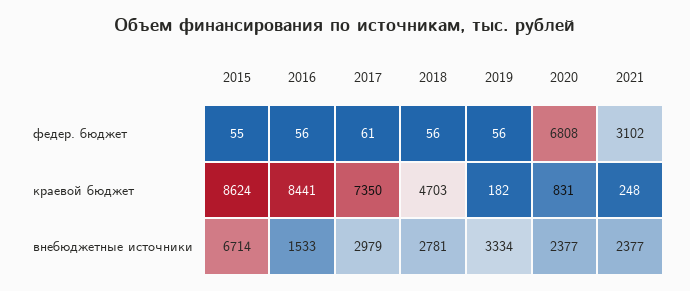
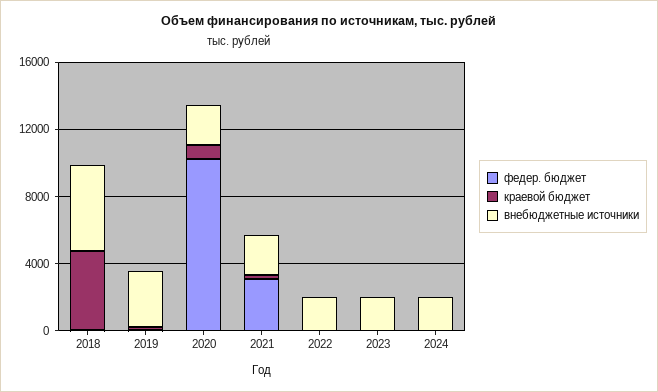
федер. бюджет, 2015: 55 -> none
федер. бюджет, 2016: 56 -> none
федер. бюджет, 2017: 61 -> none
федер. бюджет, 2020: 6808 -> 10000
краевой бюджет, 2015: 8624 -> none
краевой бюджет, 2016: 8441 -> none
краевой бюджет, 2017: 7350 -> none
внебюджетные источники, 2015: 6714 -> none
внебюджетные источники, 2016: 1533 -> none
внебюджетные источники, 2017: 2979 -> none
внебюджетные источники, 2018: 2781 -> 5000
федер. бюджет, 2022: none -> 0
краевой бюджет, 2022: none -> 0
внебюджетные источники, 2022: none -> 2000
федер. бюджет, 2023: none -> 0
краевой бюджет, 2023: none -> 0
внебюджетные источники, 2023: none -> 2000
федер. бюджет, 2024: none -> 0
краевой бюджет, 2024: none -> 0
внебюджетные источники, 2024: none -> 2000

